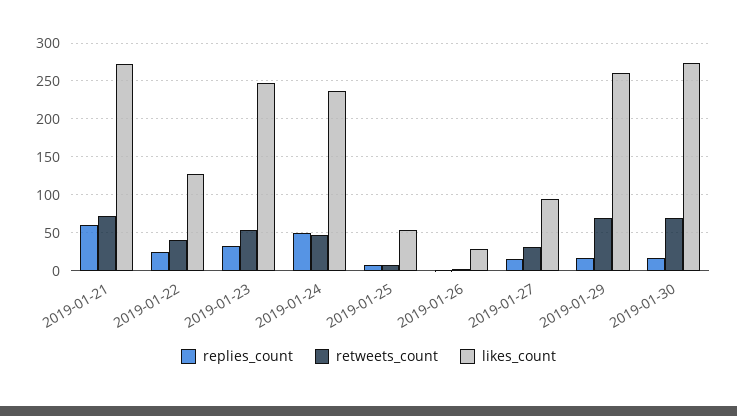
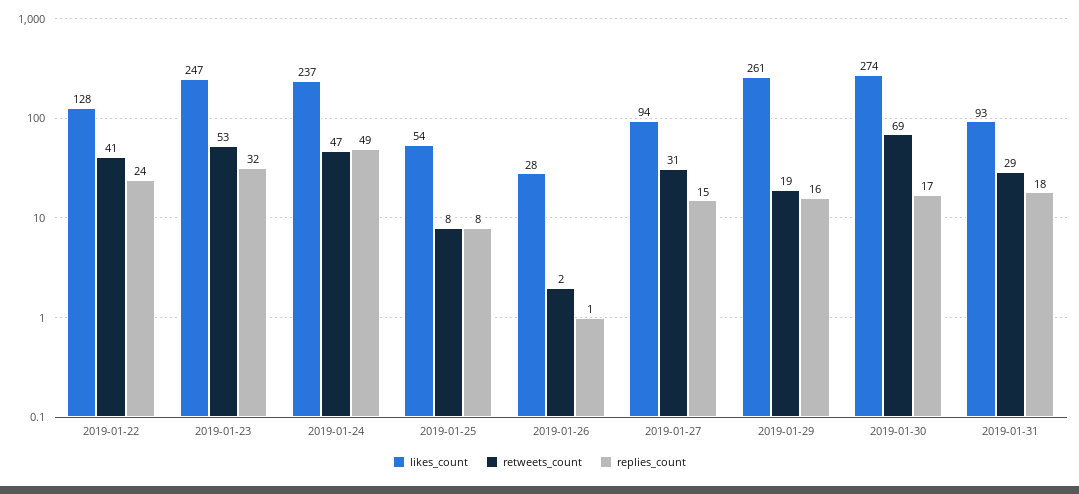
replies_count, 2019-01-21: 60 -> none
retweets_count, 2019-01-21: 70 -> none
likes_count, 2019-01-21: 270 -> none
retweets_count, 2019-01-29: 70 -> 19
likes_count, 2019-01-31: none -> 93
retweets_count, 2019-01-31: none -> 29
replies_count, 2019-01-31: none -> 18

